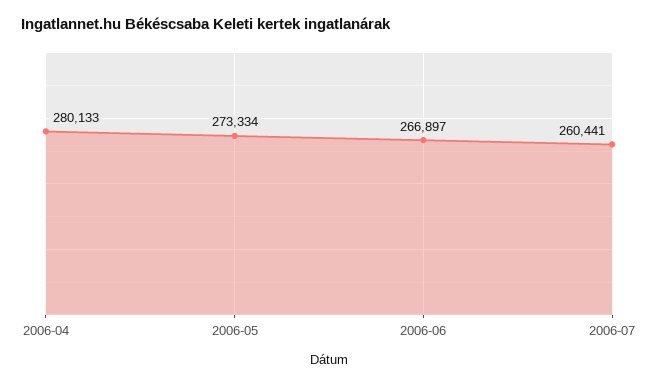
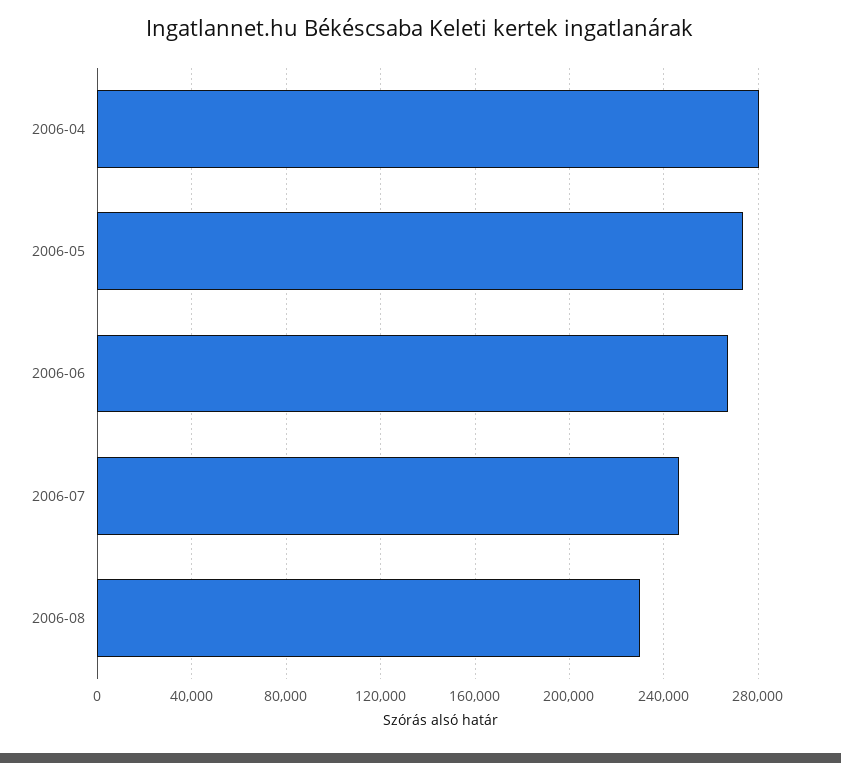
2006-07: 260441 -> 245000
2006-08: none -> 230000

